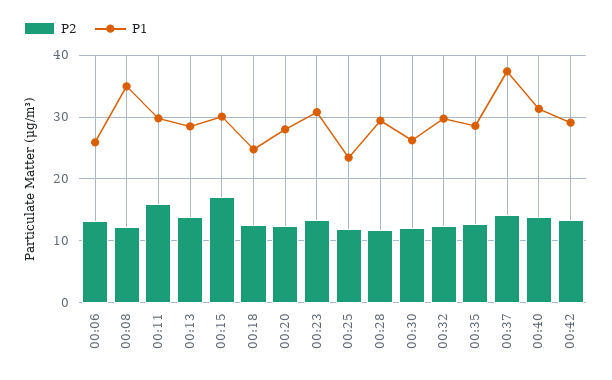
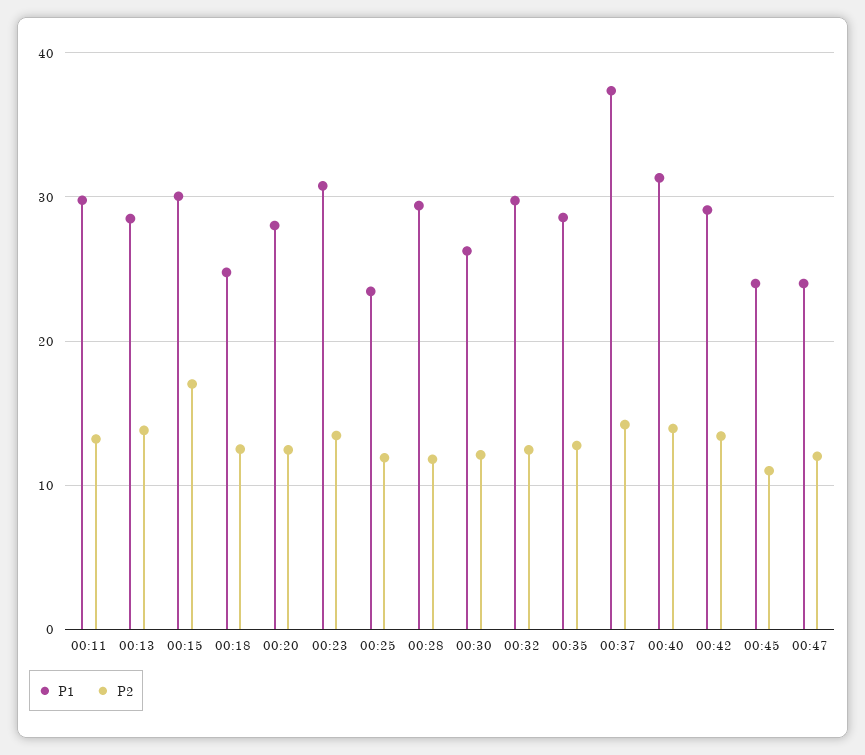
P2, 00:06: 13 -> none
P1, 00:06: 26 -> none
P2, 00:08: 12 -> none
P1, 00:08: 35 -> none
P2, 00:11: 16 -> 13
P1, 00:45: none -> 24
P2, 00:45: none -> 11
P1, 00:47: none -> 24
P2, 00:47: none -> 12

